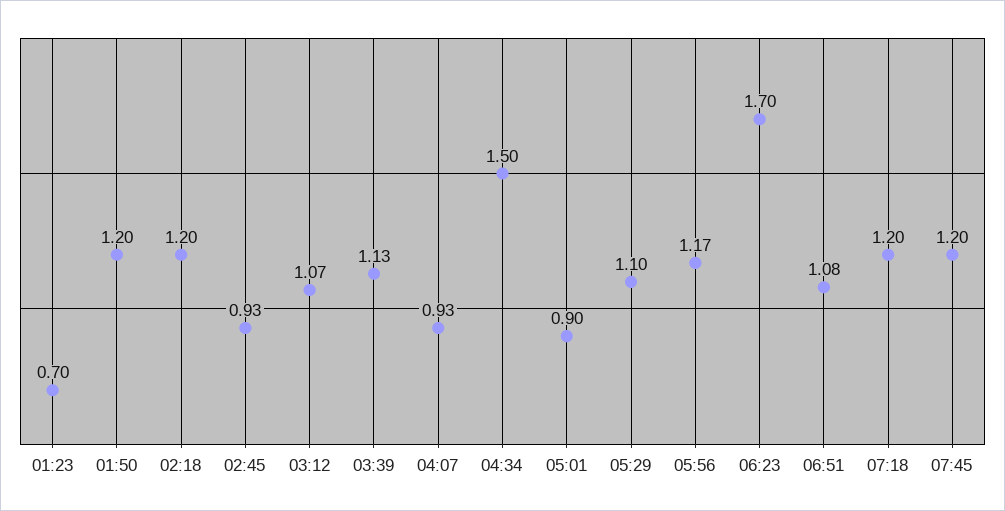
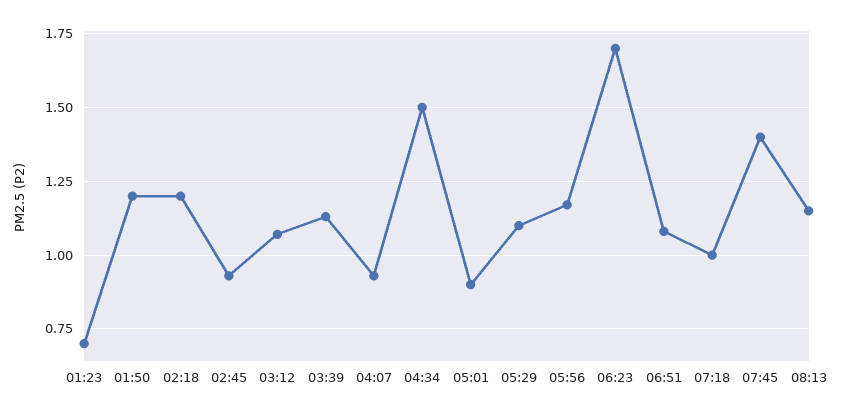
07:18: 1.2 -> 1
07:45: 1.2 -> 1.4
08:13: none -> 1.15

